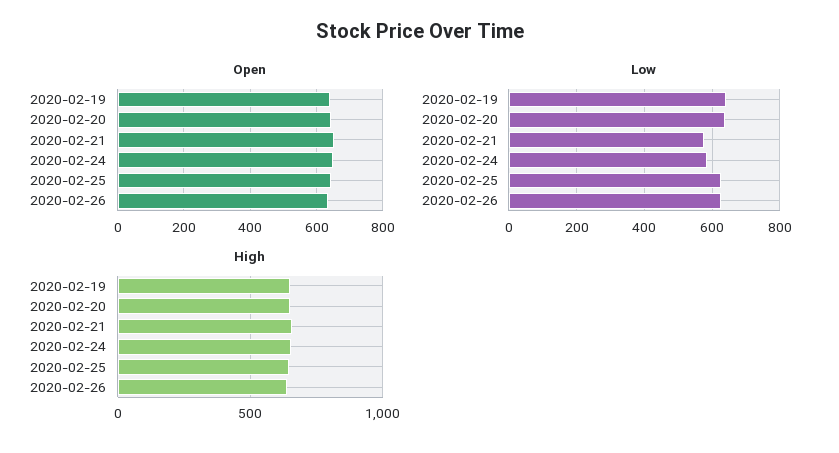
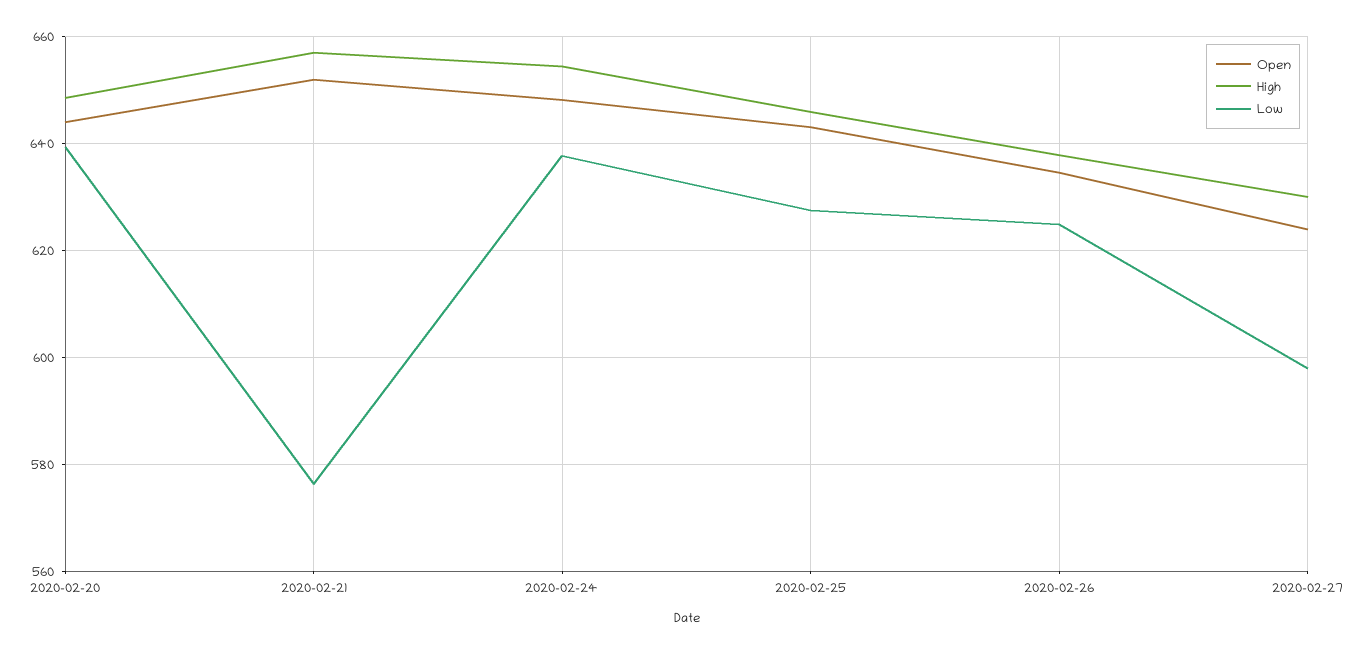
Open, 2020-02-19: 640 -> none
Low, 2020-02-19: 640 -> none
Low, 2020-02-24: 580 -> 638
High, 2020-02-19: 650 -> none
Open, 2020-02-27: none -> 624
High, 2020-02-27: none -> 630
Low, 2020-02-27: none -> 598

